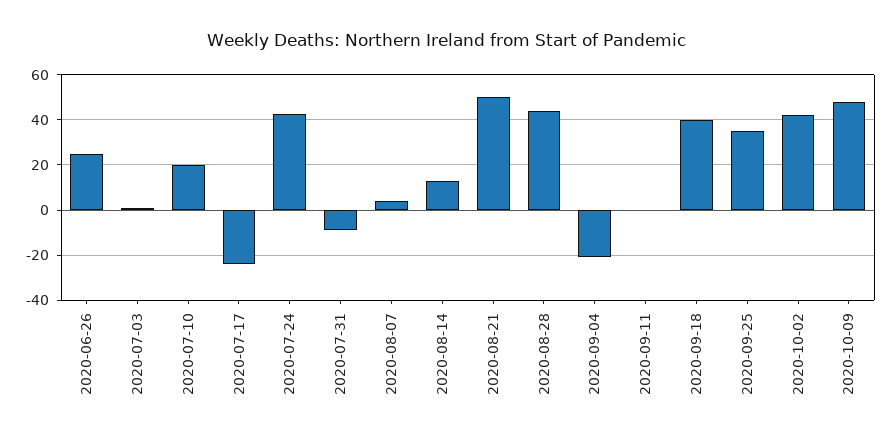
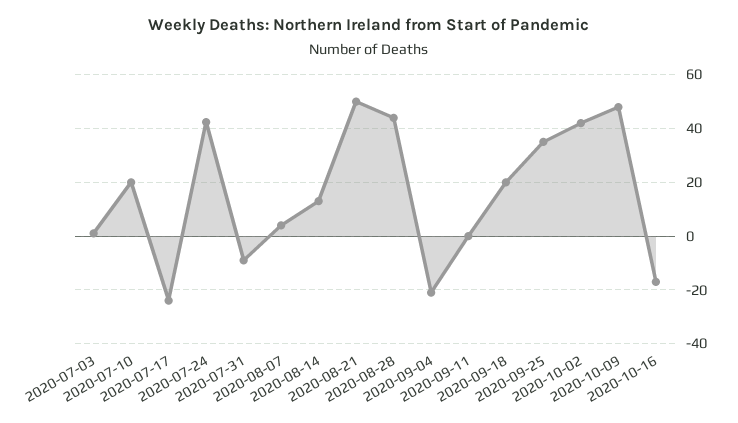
2020-06-26: 25 -> none
2020-09-18: 40 -> 20
2020-10-16: none -> -17.5

